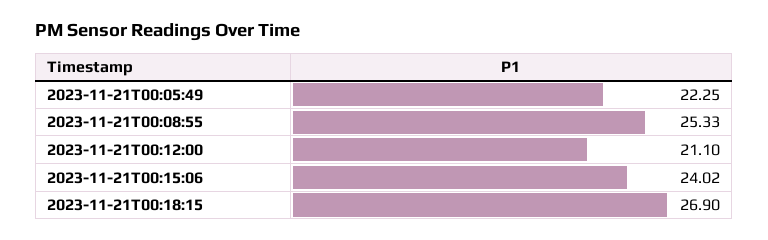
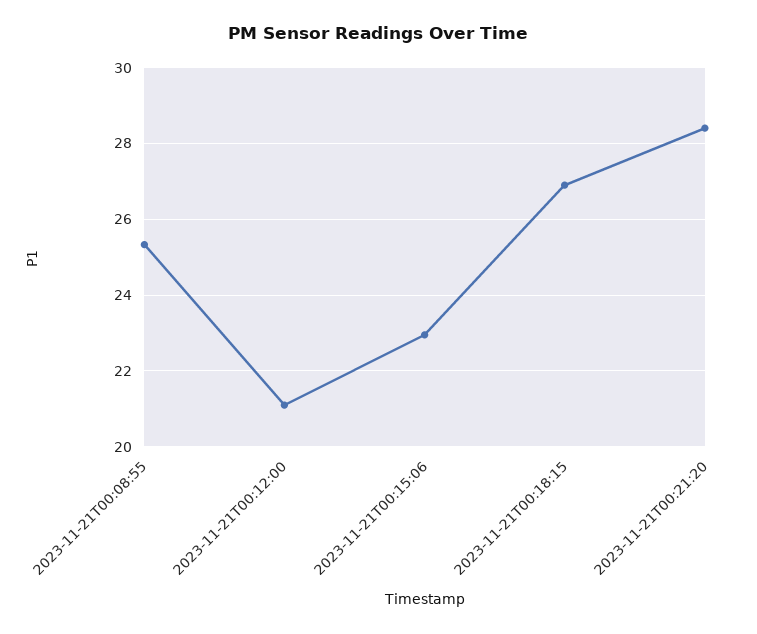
2023-11-21T00:05:49: 22.25 -> none
2023-11-21T00:15:06: 24.02 -> 23
2023-11-21T00:21:20: none -> 28.4

